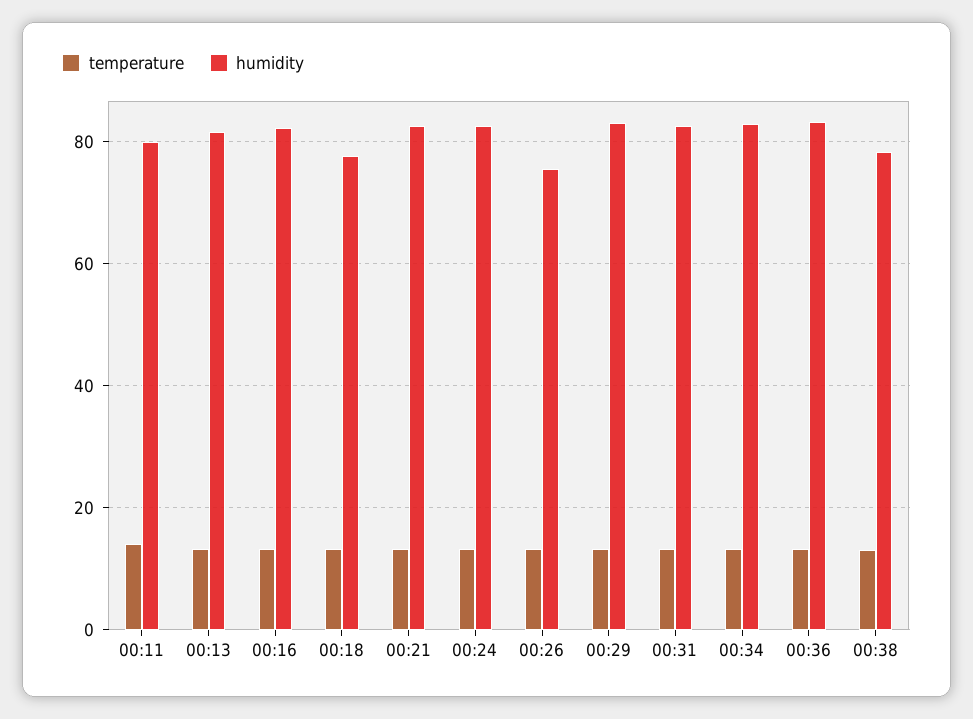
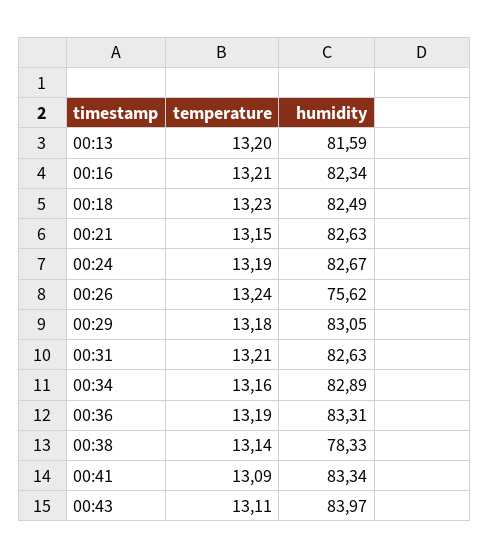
temperature, 00:11: 14 -> none
humidity, 00:11: 80 -> none
humidity, 00:18: 78 -> 82.49
temperature, 00:41: none -> 13.09
humidity, 00:41: none -> 83.34
temperature, 00:43: none -> 13.11
humidity, 00:43: none -> 83.97

